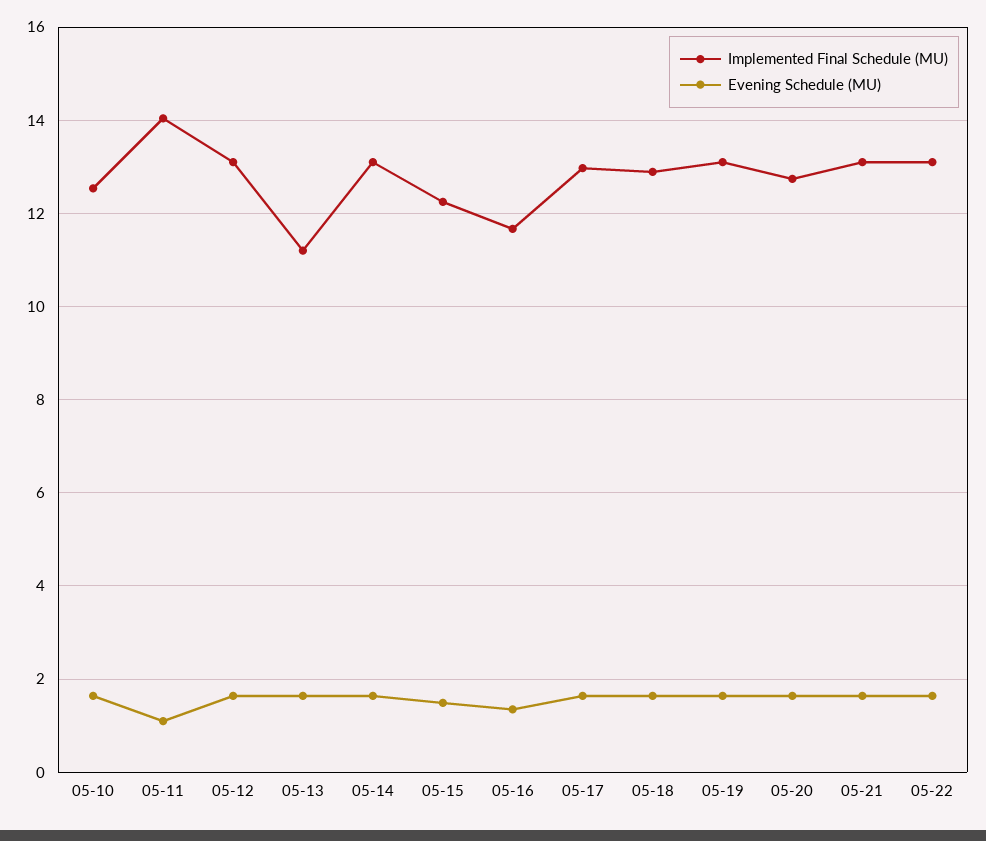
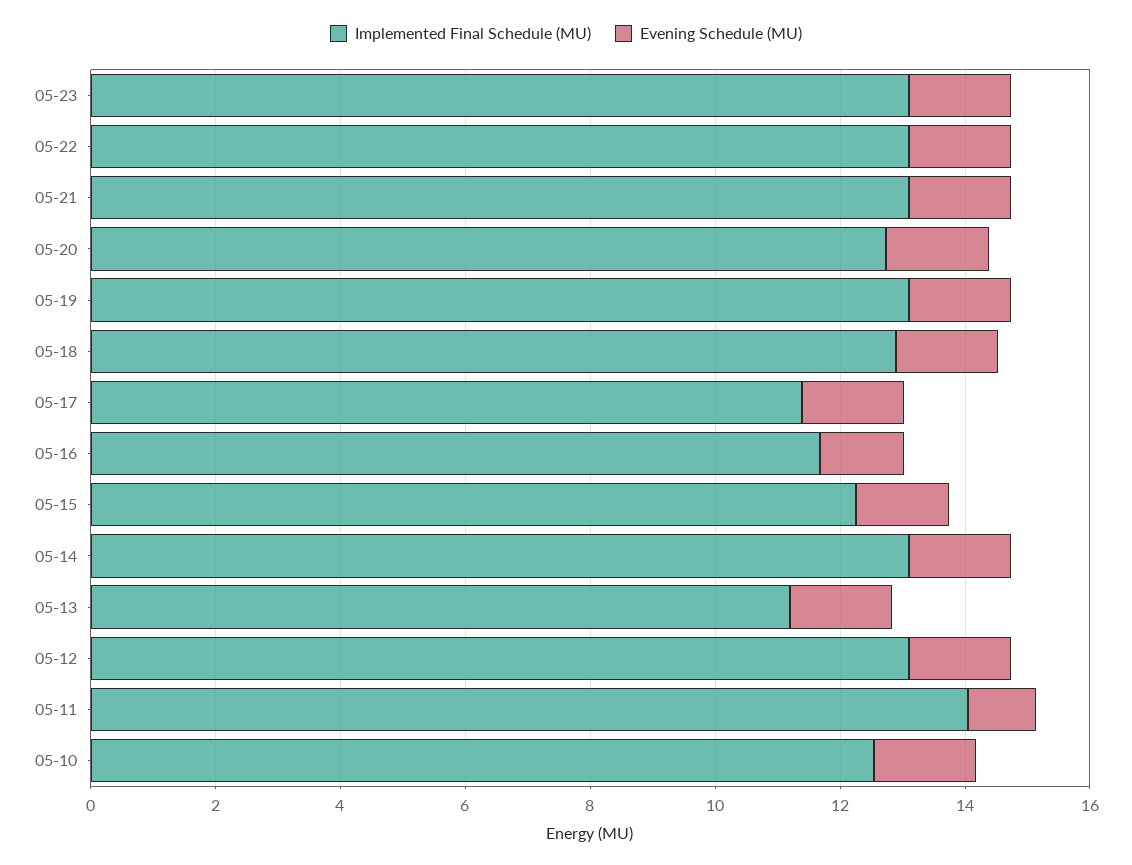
Implemented Final Schedule (MU), 05-17: 13 -> 11.5
Implemented Final Schedule (MU), 05-23: none -> 13
Evening Schedule (MU), 05-23: none -> 1.5

